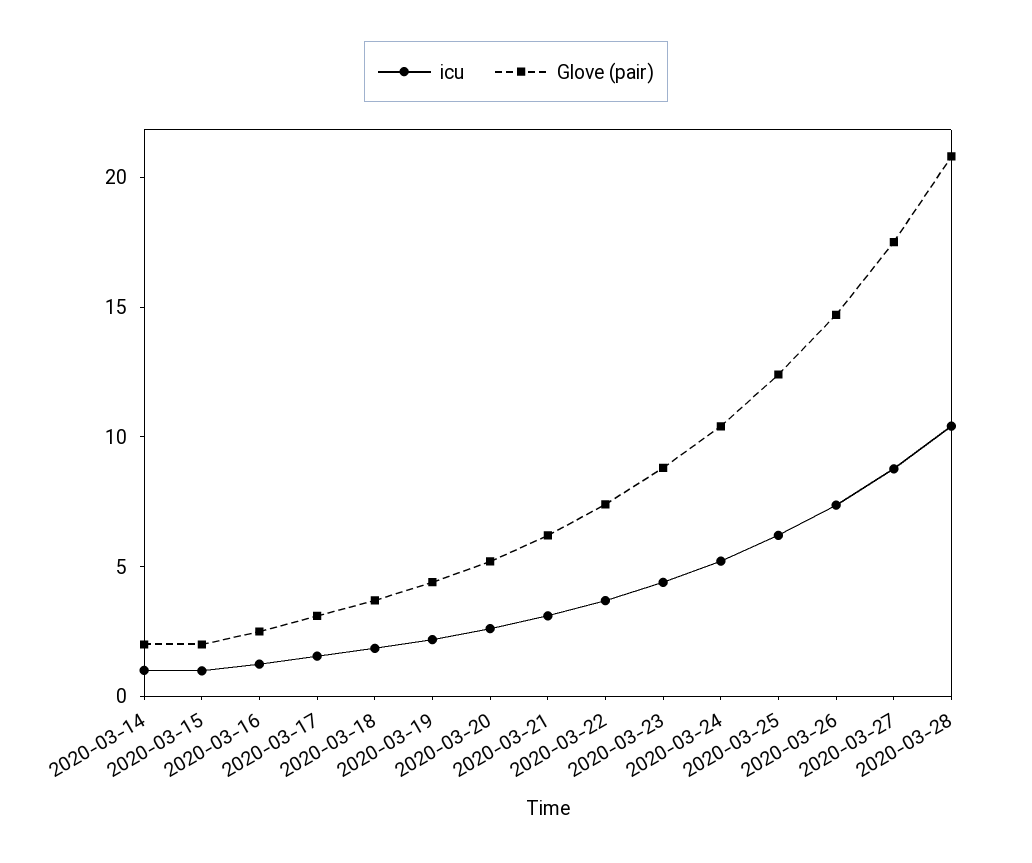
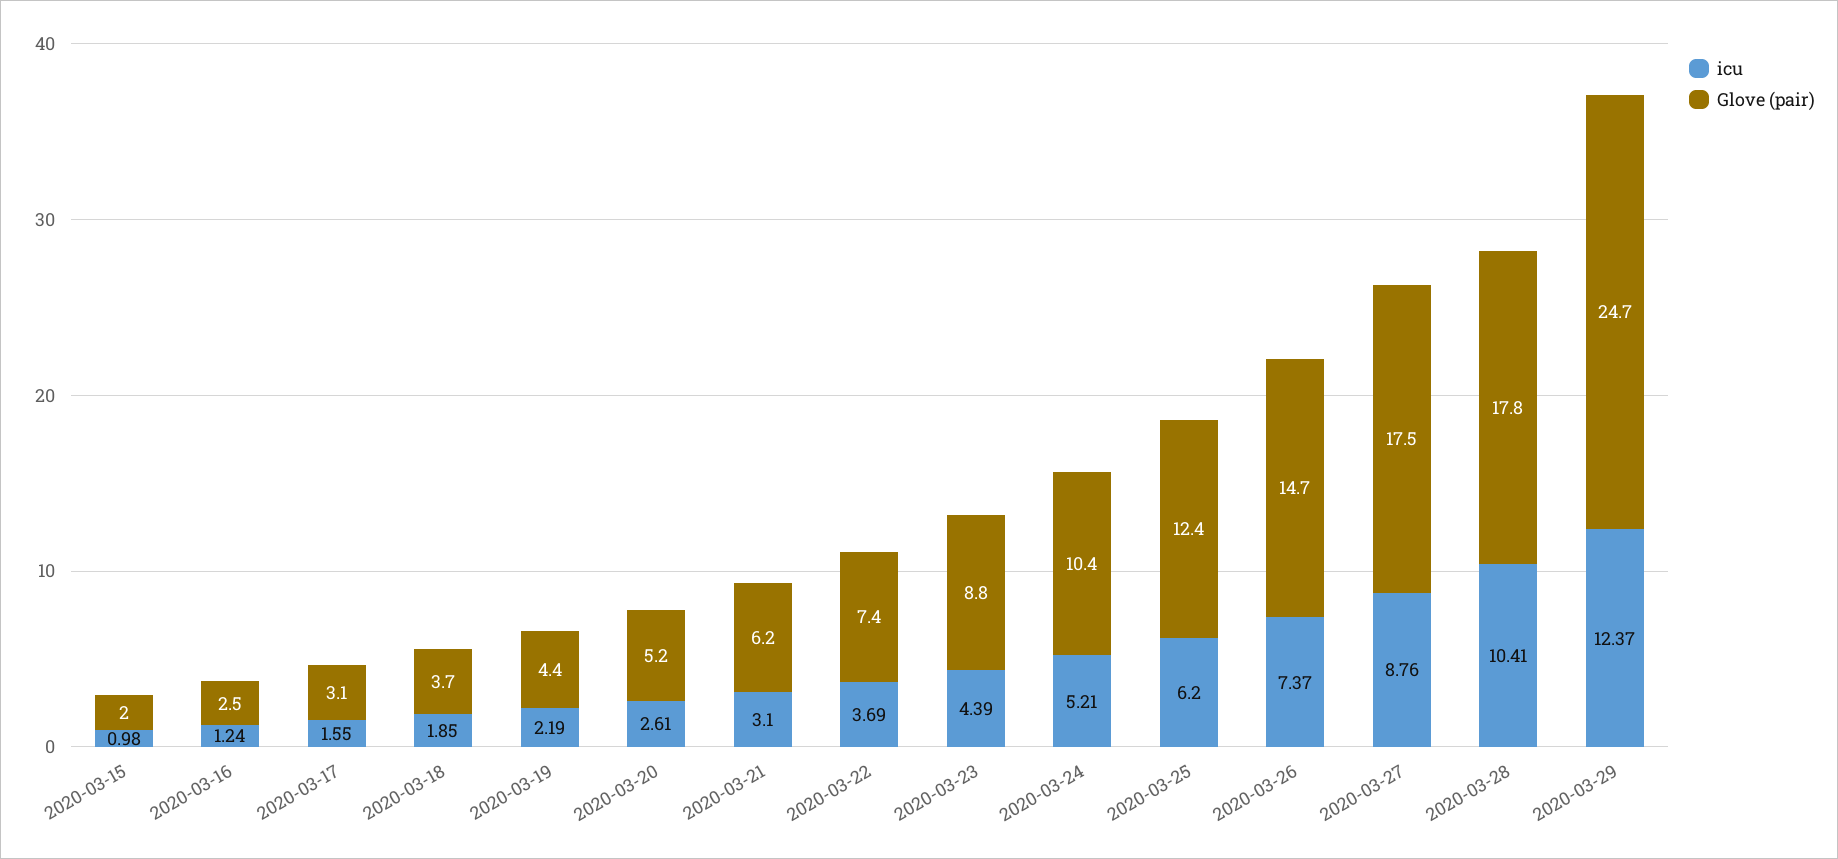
icu, 2020-03-14: 1 -> none
Glove (pair), 2020-03-14: 2 -> none
Glove (pair), 2020-03-28: 21 -> 17.8
icu, 2020-03-29: none -> 12.37
Glove (pair), 2020-03-29: none -> 24.7

